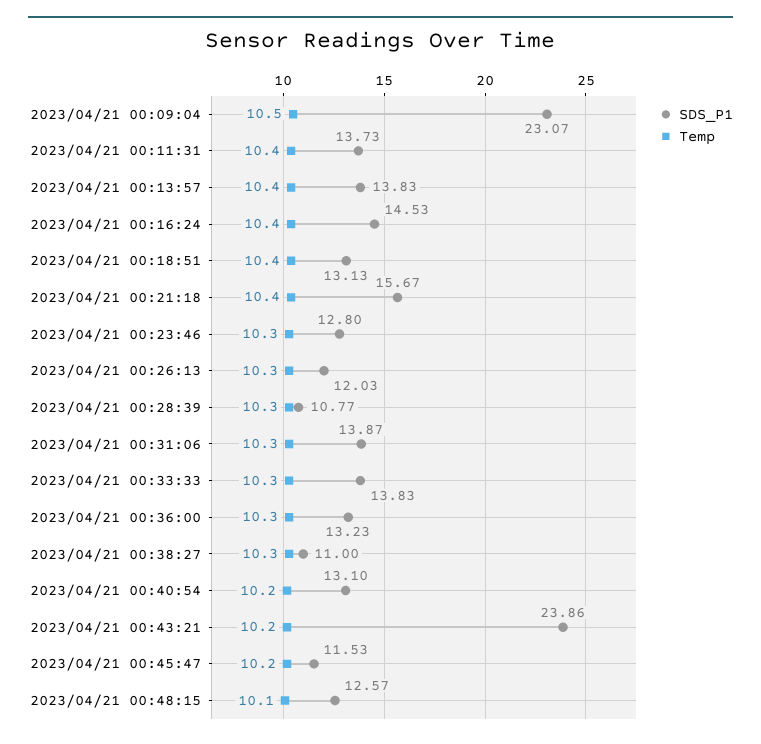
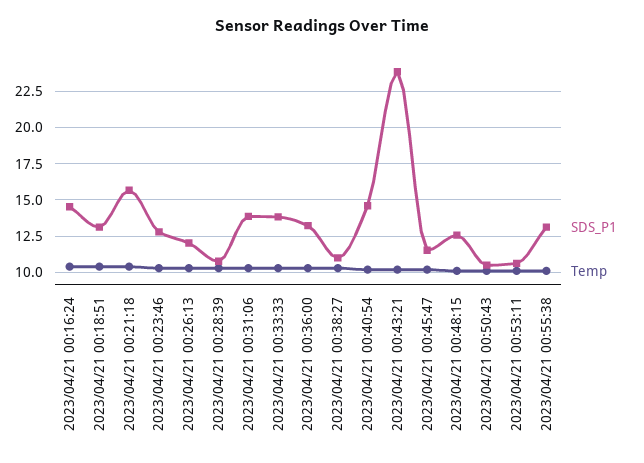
SDS_P1, 2023/04/21 00:09:04: 23.07 -> none
Temp, 2023/04/21 00:09:04: 10.5 -> none
SDS_P1, 2023/04/21 00:11:31: 13.73 -> none
Temp, 2023/04/21 00:11:31: 10.4 -> none
SDS_P1, 2023/04/21 00:13:57: 13.83 -> none
Temp, 2023/04/21 00:13:57: 10.4 -> none
SDS_P1, 2023/04/21 00:40:54: 13.1 -> 14.5
SDS_P1, 2023/04/21 00:50:43: none -> 10.5
Temp, 2023/04/21 00:50:43: none -> 10
SDS_P1, 2023/04/21 00:53:11: none -> 10.5
Temp, 2023/04/21 00:53:11: none -> 10
SDS_P1, 2023/04/21 00:55:38: none -> 13
Temp, 2023/04/21 00:55:38: none -> 10

